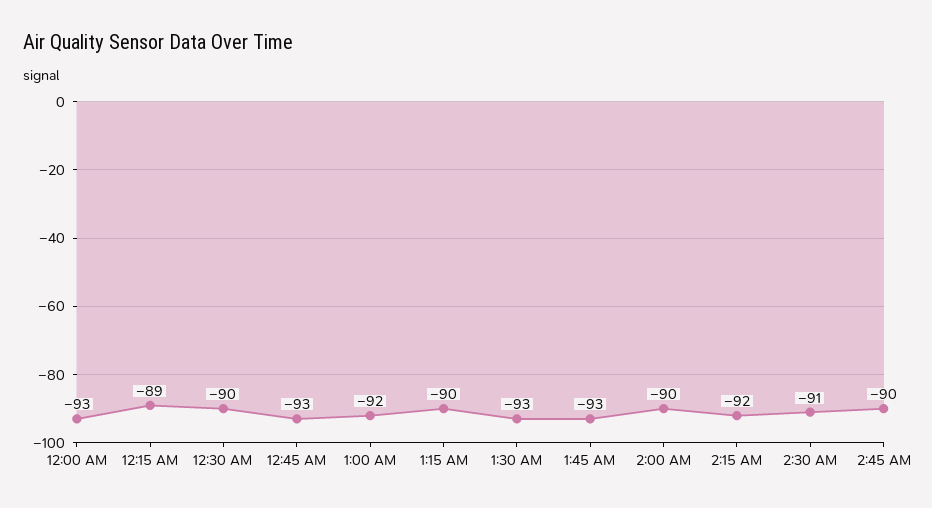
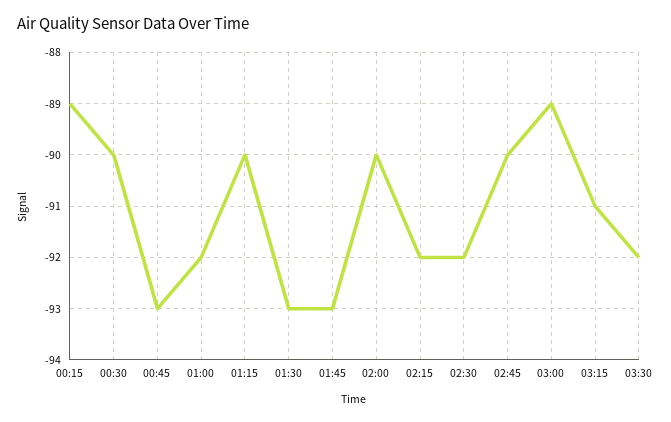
12:00 AM: -93 -> none
2:30 AM: -91 -> -92
03:00: none -> -89
03:15: none -> -91
03:30: none -> -92

